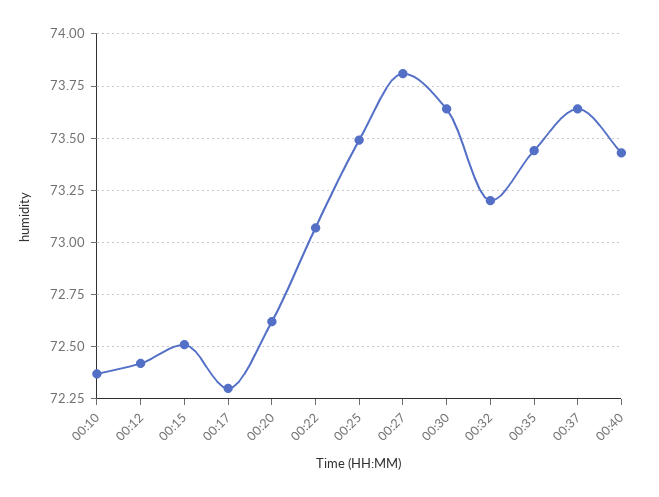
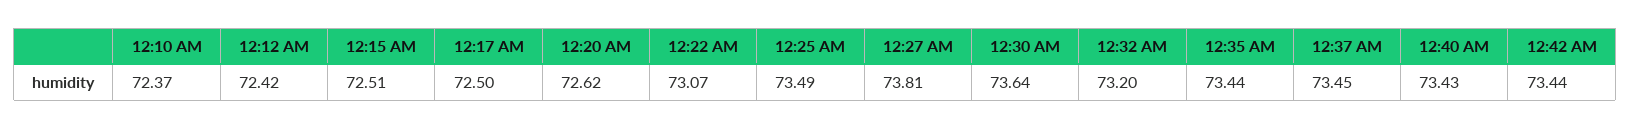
00:17: 72.3 -> 72.5
00:37: 73.65 -> 73.45
12:42 AM: none -> 73.44

